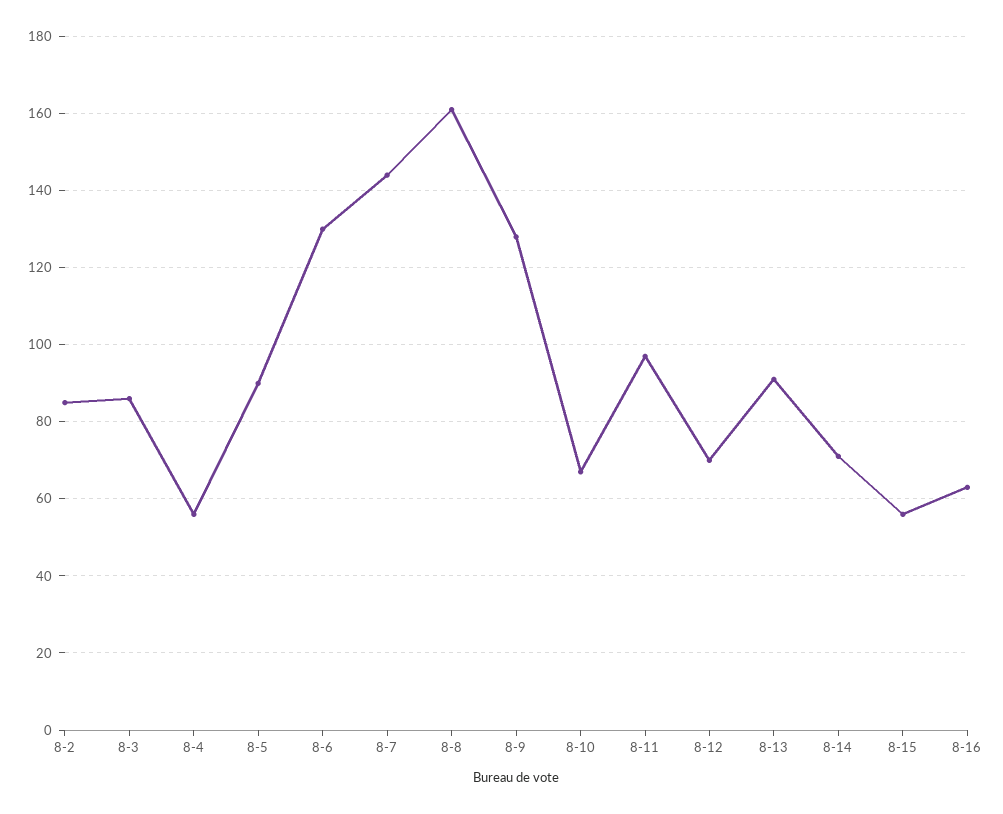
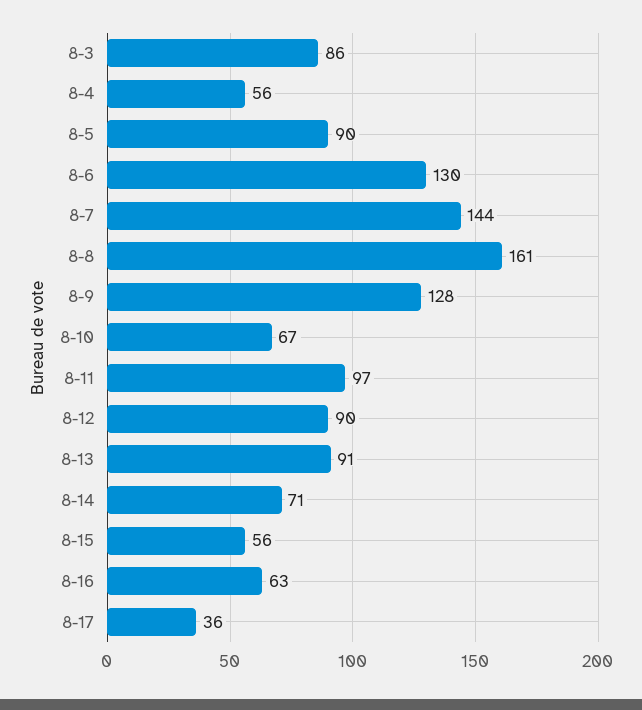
8-2: 85 -> none
8-12: 70 -> 90
8-17: none -> 36

